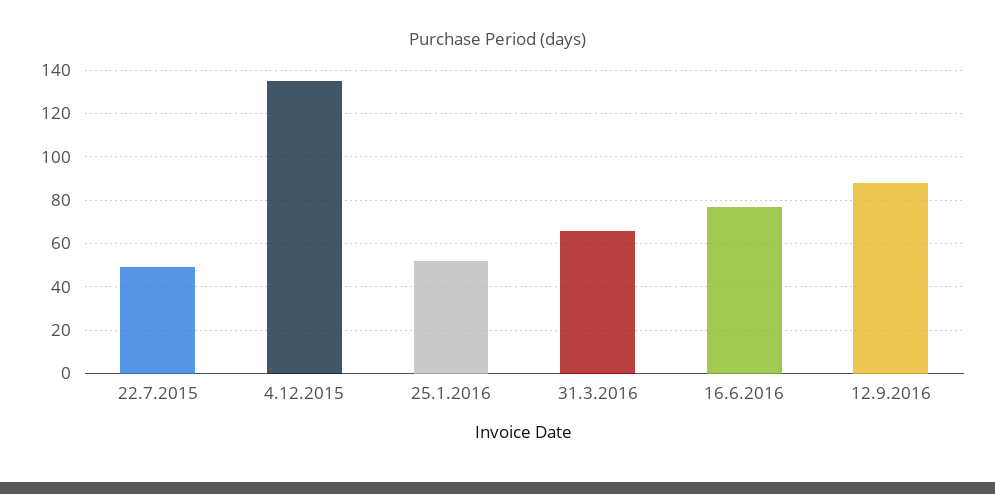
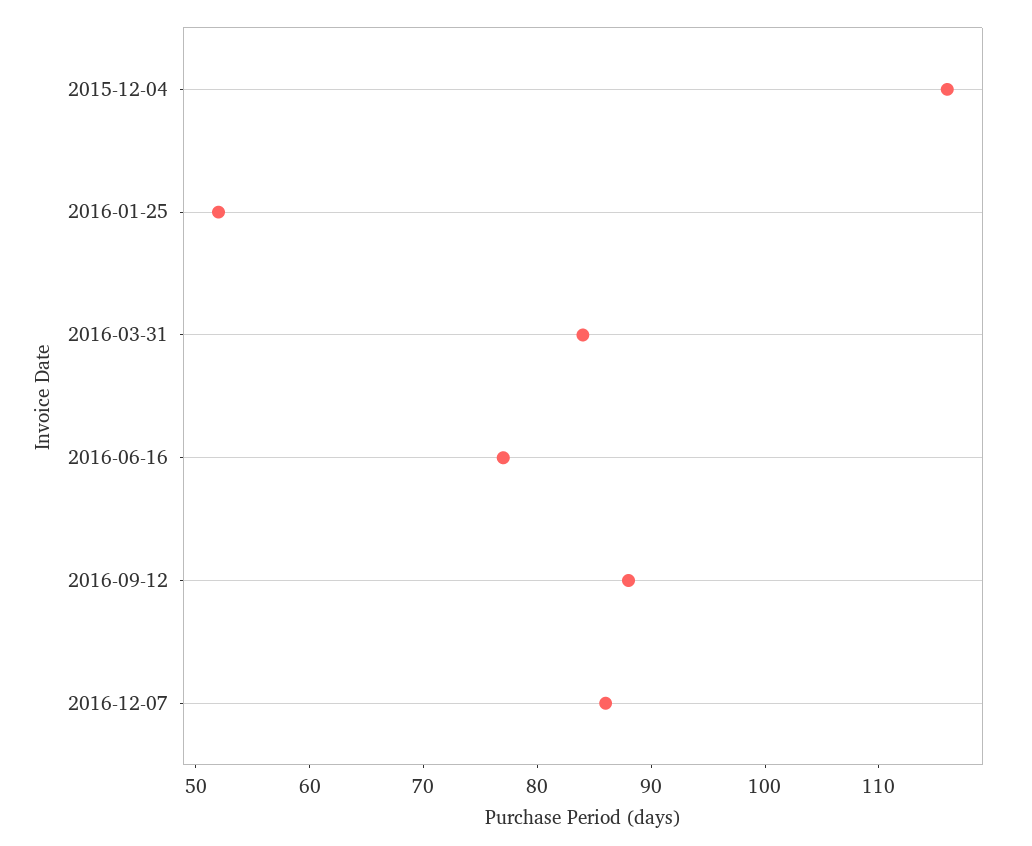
22.7.2015: 50 -> none
4.12.2015: 135 -> 116
31.3.2016: 65 -> 84
2016-12-07: none -> 86

